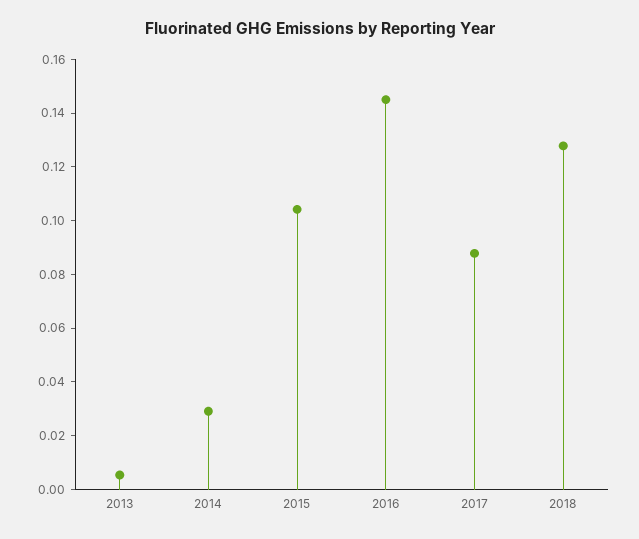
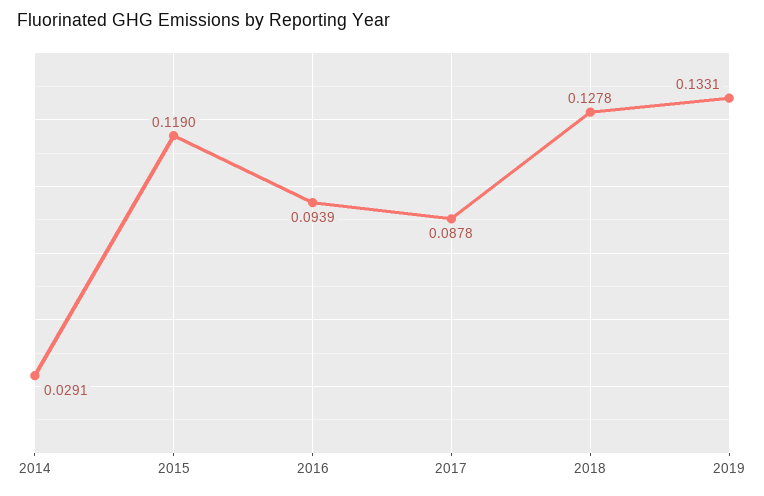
2013: 0.005 -> none
2015: 0.105 -> 0.119
2016: 0.145 -> 0.0939
2019: none -> 0.1331

